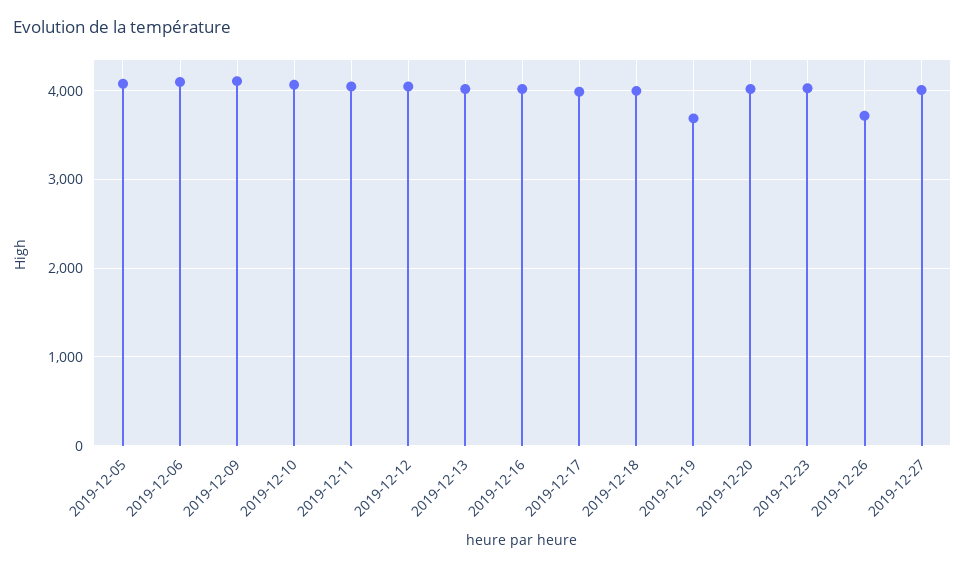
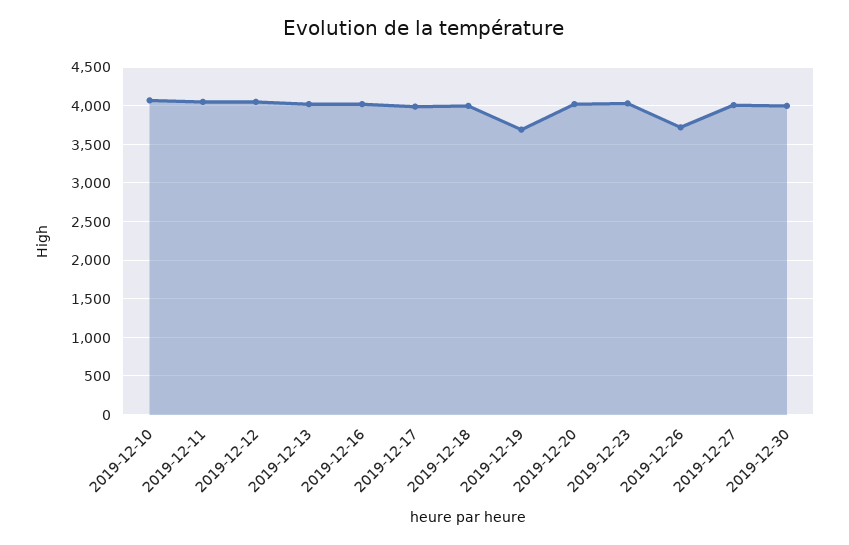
2019-12-05: 4100 -> none
2019-12-06: 4100 -> none
2019-12-09: 4100 -> none
2019-12-30: none -> 4000

